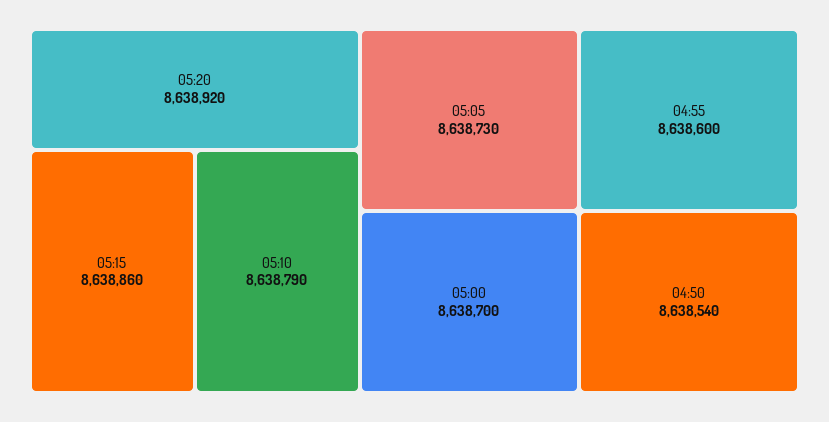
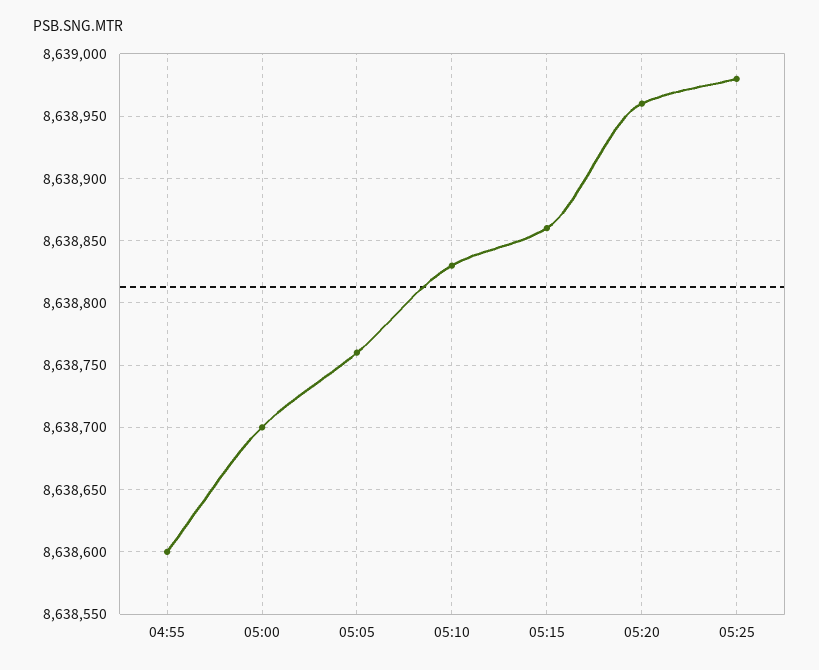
05:20: 8638920 -> 8638960
05:10: 8638790 -> 8638830
05:05: 8638730 -> 8638760
04:50: 8638540 -> none
05:25: none -> 8638980

